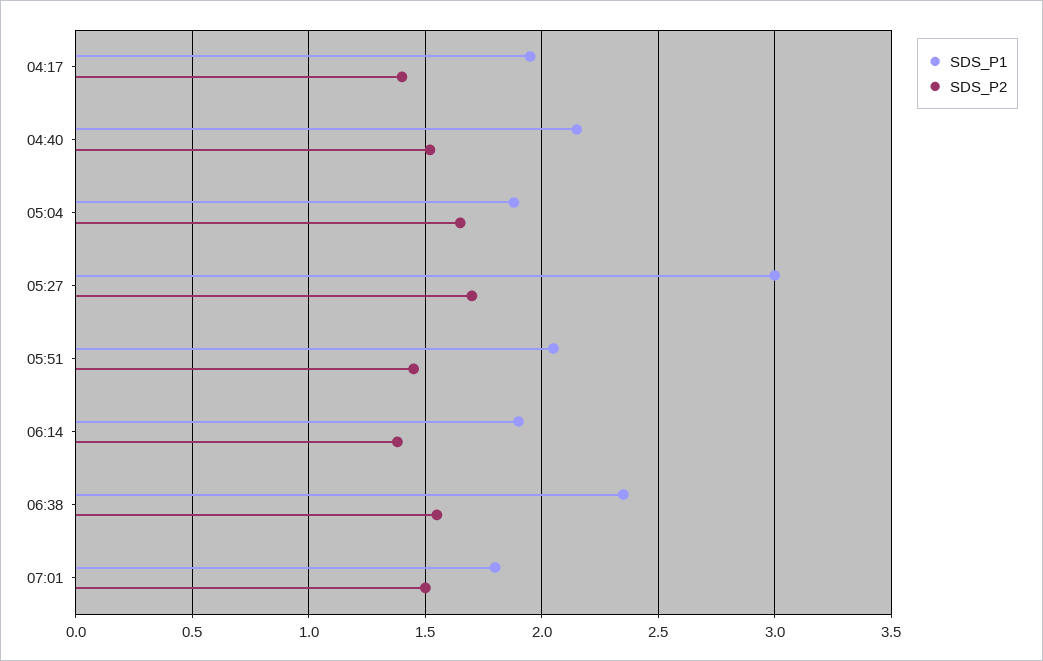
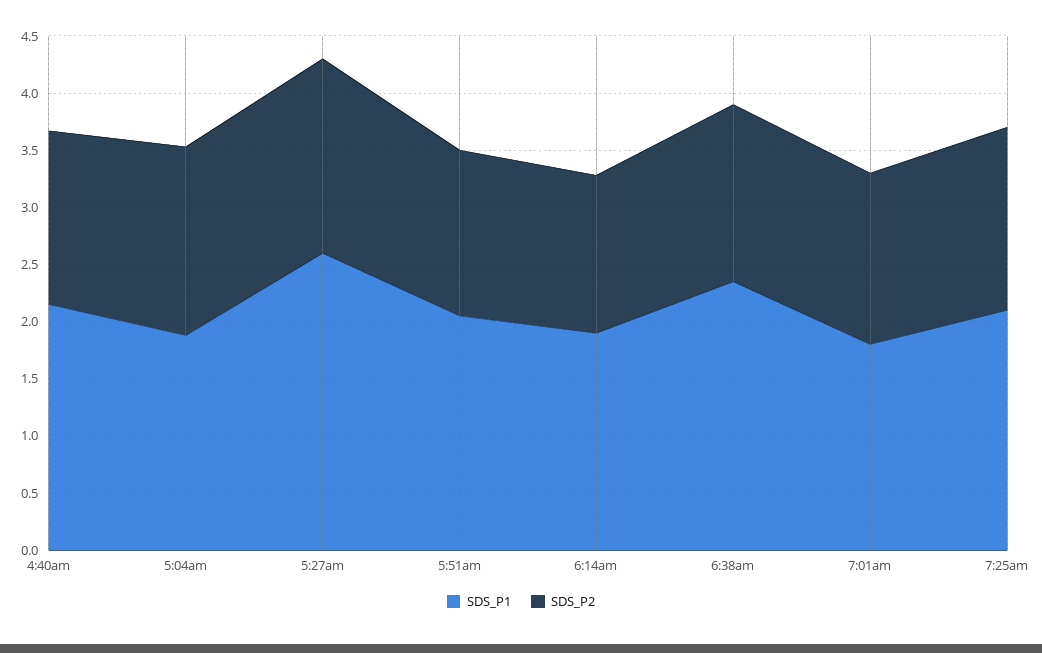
SDS_P1, 04:17: 1.95 -> none
SDS_P2, 04:17: 1.4 -> none
SDS_P1, 05:27: 3 -> 2.6
SDS_P1, 7:25am: none -> 2.1
SDS_P2, 7:25am: none -> 1.6

